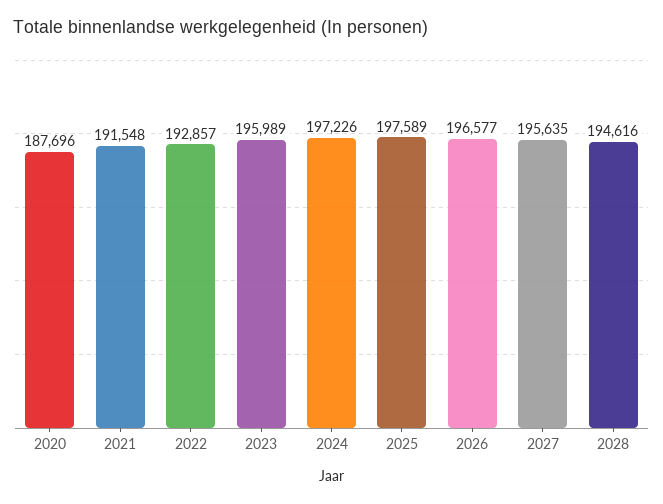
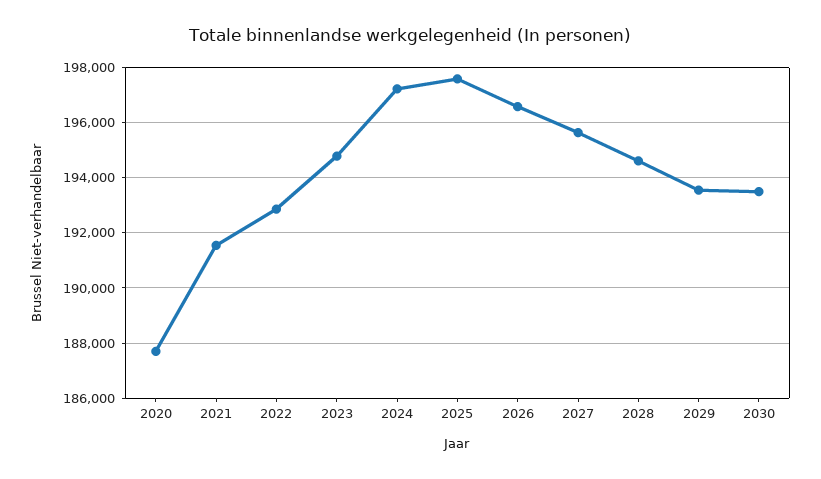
2023: 195989 -> 194750
2029: none -> 193500
2030: none -> 193500

